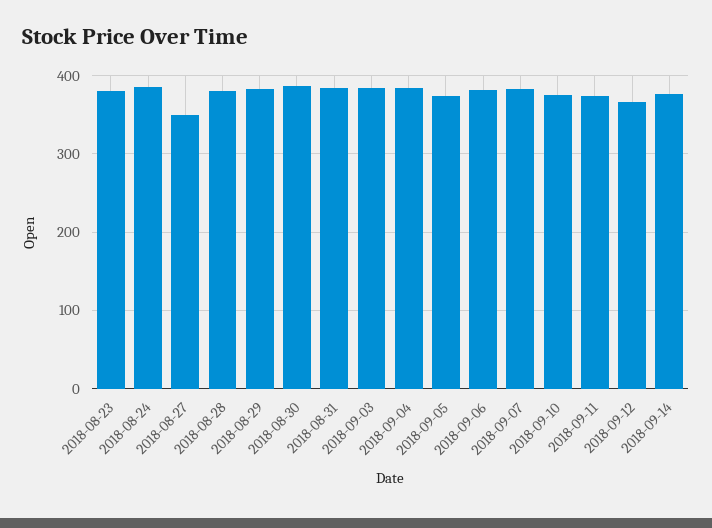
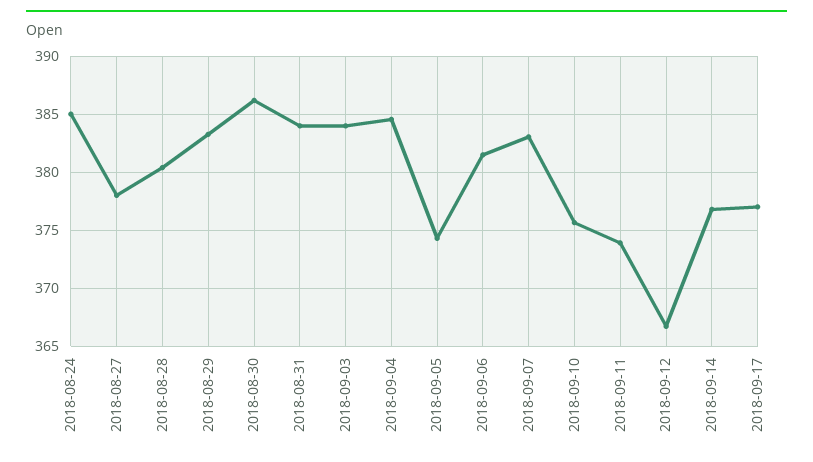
2018-08-23: 380 -> none
2018-08-27: 350 -> 378
2018-09-17: none -> 377

